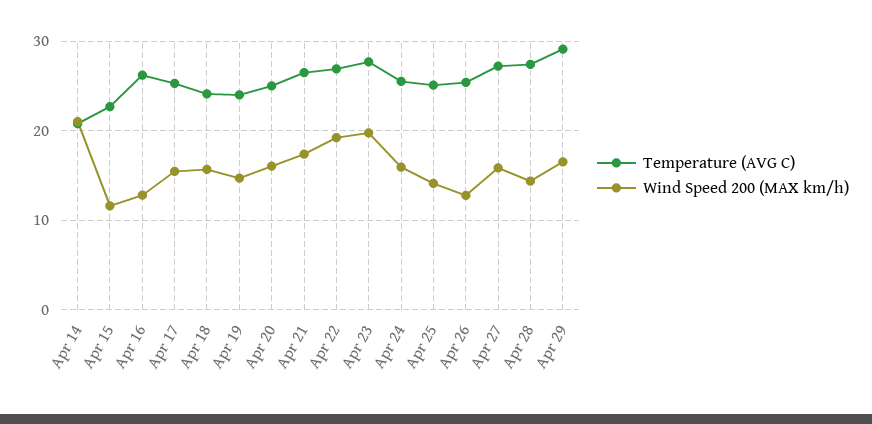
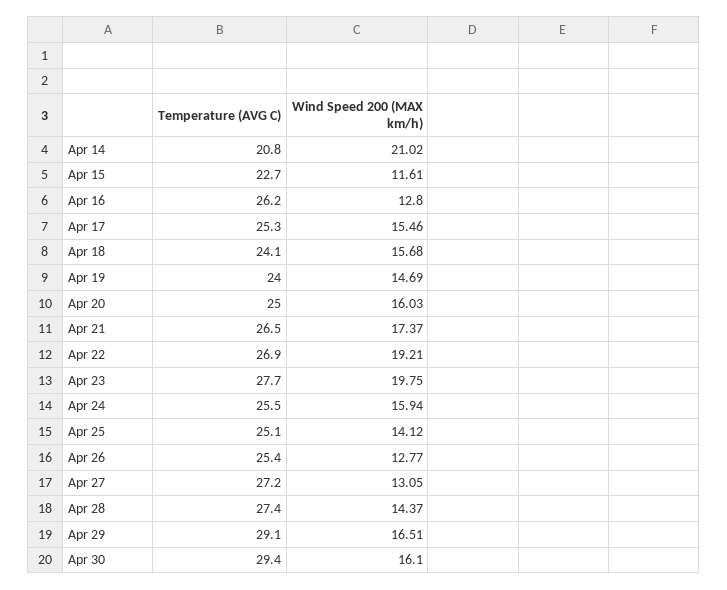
Wind Speed 200 (MAX km/h), Apr 27: 16 -> 13.05
Temperature (AVG C), Apr 30: none -> 29.4
Wind Speed 200 (MAX km/h), Apr 30: none -> 16.1

